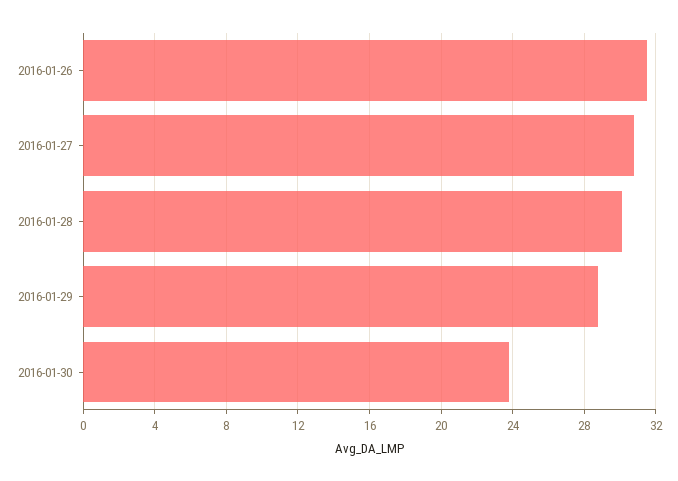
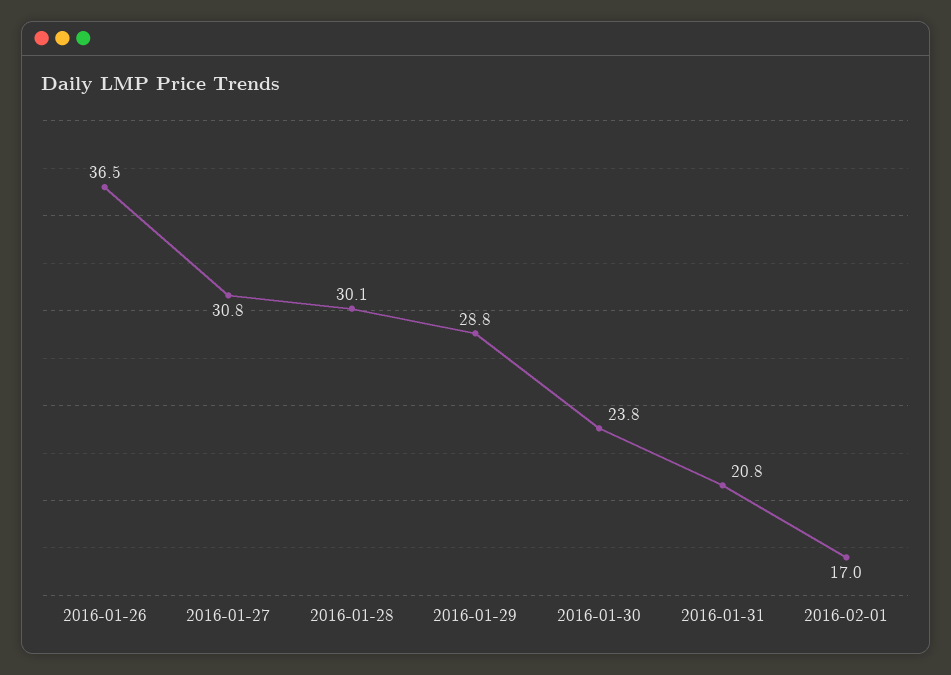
2016-01-26: 31.5 -> 36.5
2016-01-31: none -> 20.8
2016-02-01: none -> 17

